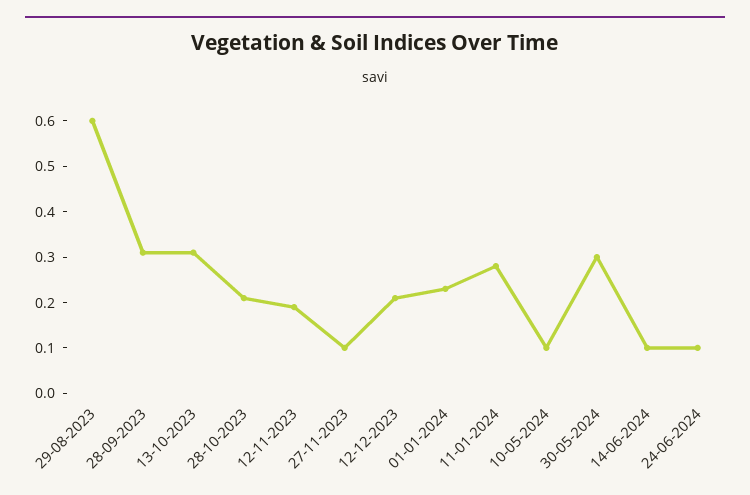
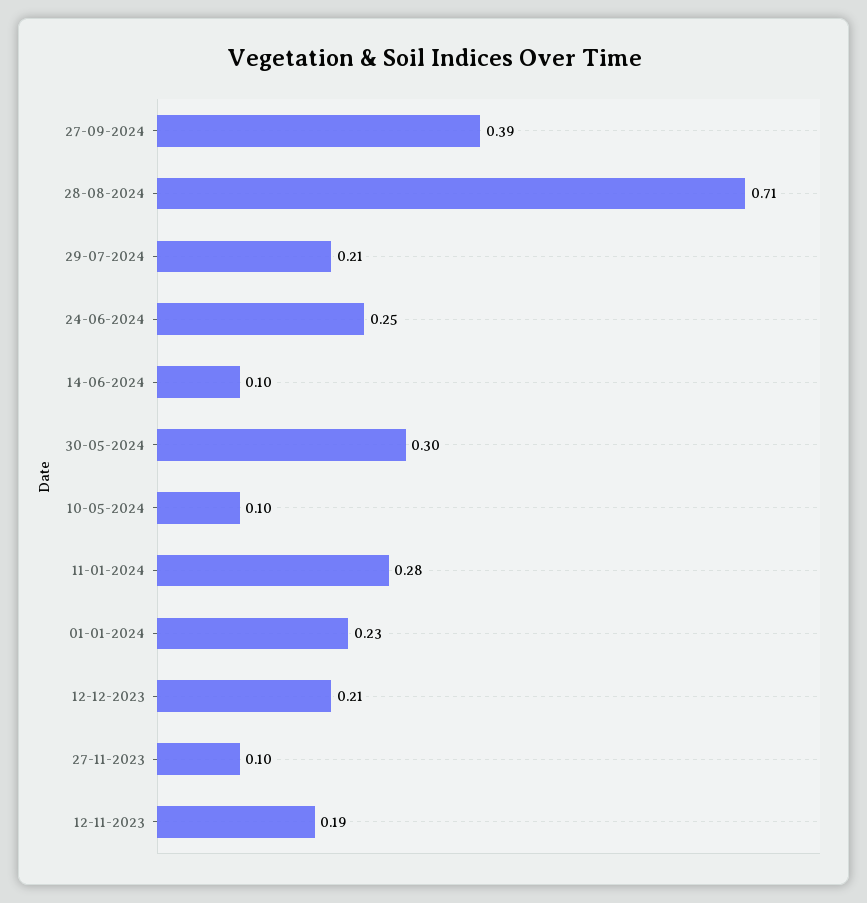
29-08-2023: 0.6 -> none
28-09-2023: 0.3 -> none
13-10-2023: 0.3 -> none
28-10-2023: 0.2 -> none
24-06-2024: 0.1 -> 0.25
27-09-2024: none -> 0.39
28-08-2024: none -> 0.71
29-07-2024: none -> 0.21

